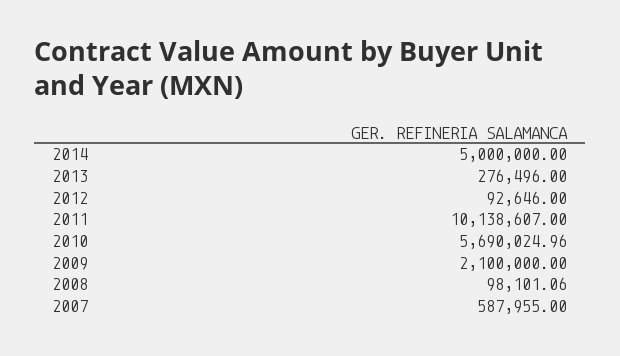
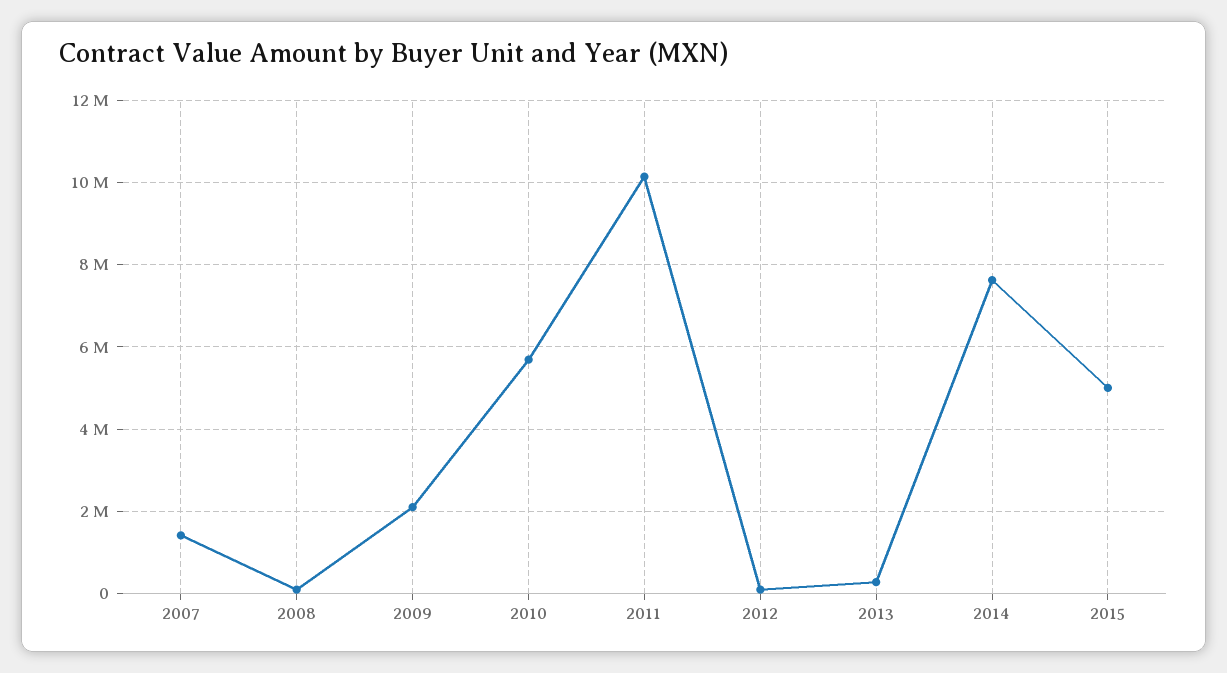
2014: 5000000 -> 7600000
2007: 587955 -> 1400000
2015: none -> 5000000

